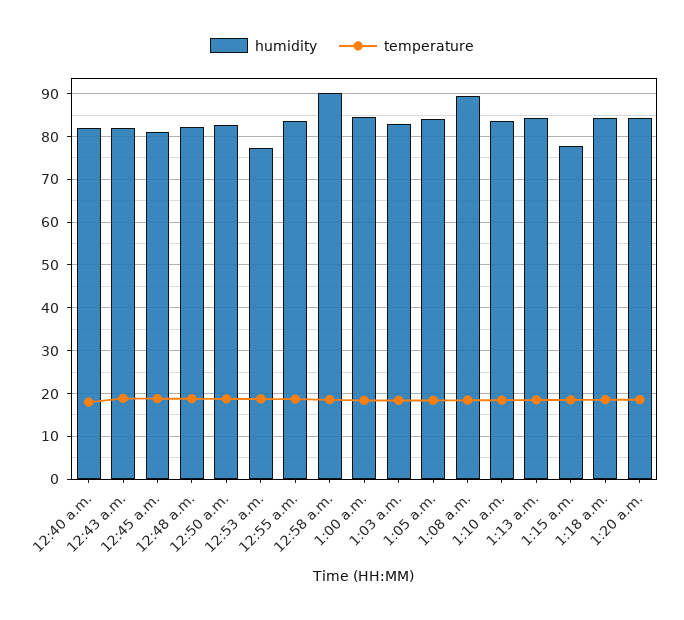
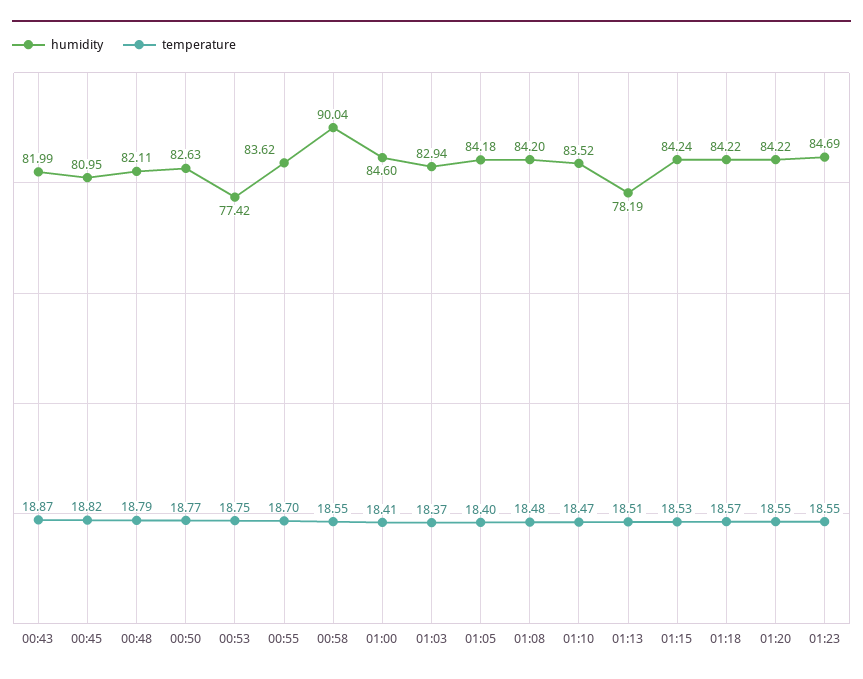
humidity, 12:40 a.m.: 82 -> none
temperature, 12:40 a.m.: 18 -> none
humidity, 1:08 a.m.: 90 -> 84.2
humidity, 1:13 a.m.: 84 -> 78.19
humidity, 1:15 a.m.: 78 -> 84.24
humidity, 01:23: none -> 84.69
temperature, 01:23: none -> 18.55

